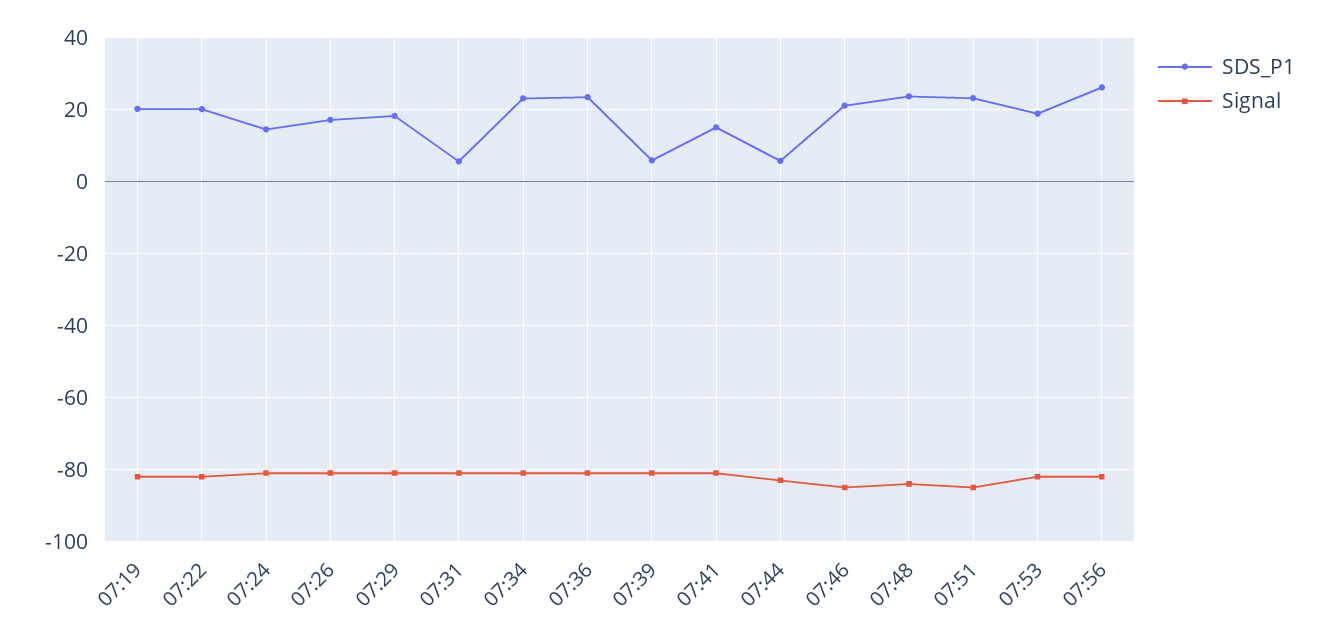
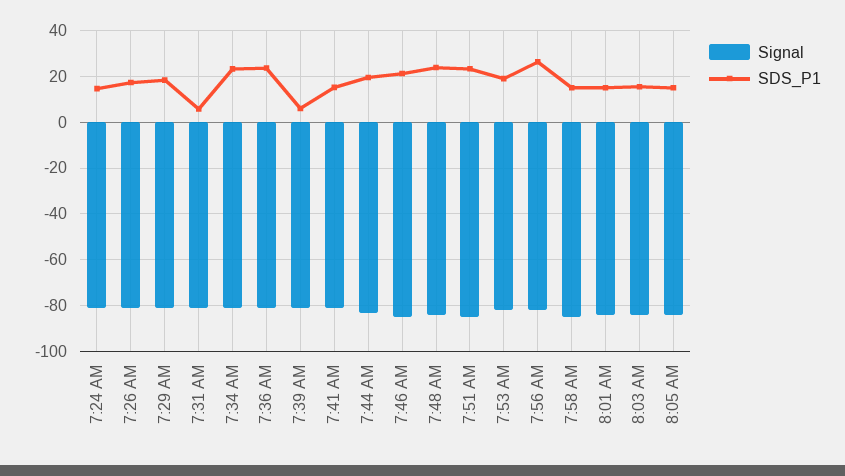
SDS_P1, 07:19: 20 -> none
Signal, 07:19: -82 -> none
SDS_P1, 07:22: 20 -> none
Signal, 07:22: -82 -> none
SDS_P1, 07:44: 6 -> 20
Signal, 7:58 AM: none -> -85
SDS_P1, 7:58 AM: none -> 15
Signal, 8:01 AM: none -> -85
SDS_P1, 8:01 AM: none -> 15
Signal, 8:03 AM: none -> -85
SDS_P1, 8:03 AM: none -> 15
Signal, 8:05 AM: none -> -85
SDS_P1, 8:05 AM: none -> 15

